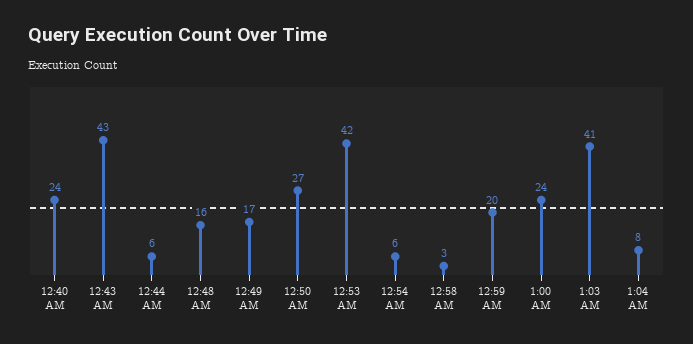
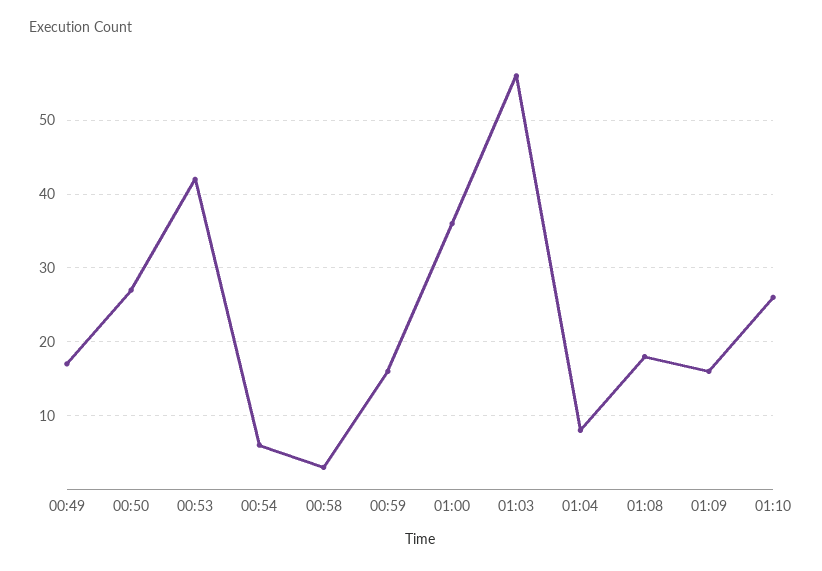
12:40 AM: 24 -> none
12:43 AM: 43 -> none
12:44 AM: 6 -> none
12:48 AM: 16 -> none
12:59 AM: 20 -> 16
1:00 AM: 24 -> 36
1:03 AM: 41 -> 56
01:08: none -> 18
01:09: none -> 16
01:10: none -> 26

